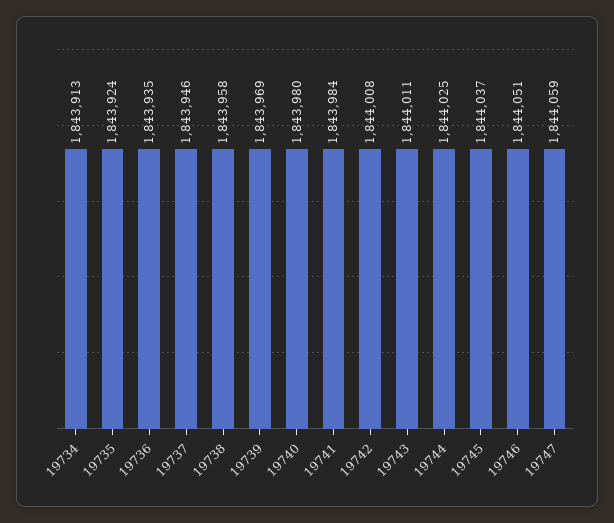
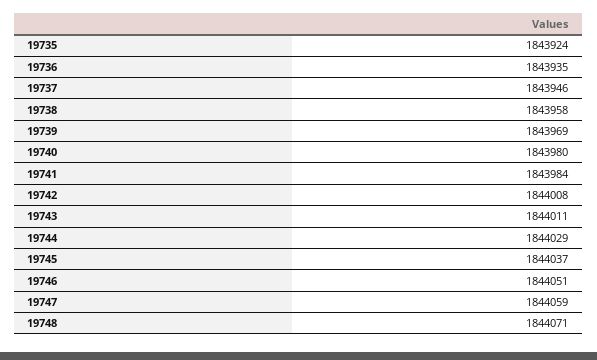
19734: 1843913 -> none
19744: 1844025 -> 1844029
19748: none -> 1844071

